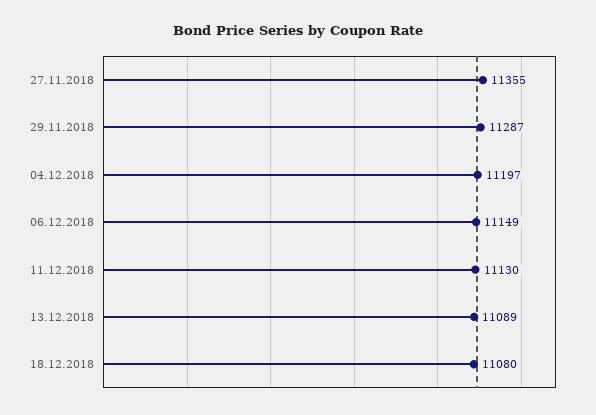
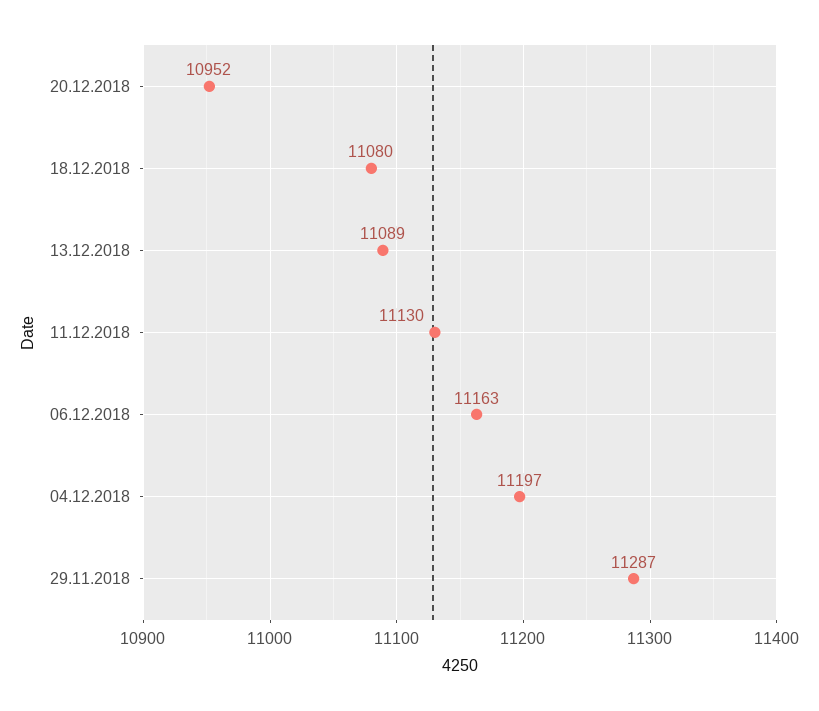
27.11.2018: 11355 -> none
06.12.2018: 11149 -> 11163
20.12.2018: none -> 10952

